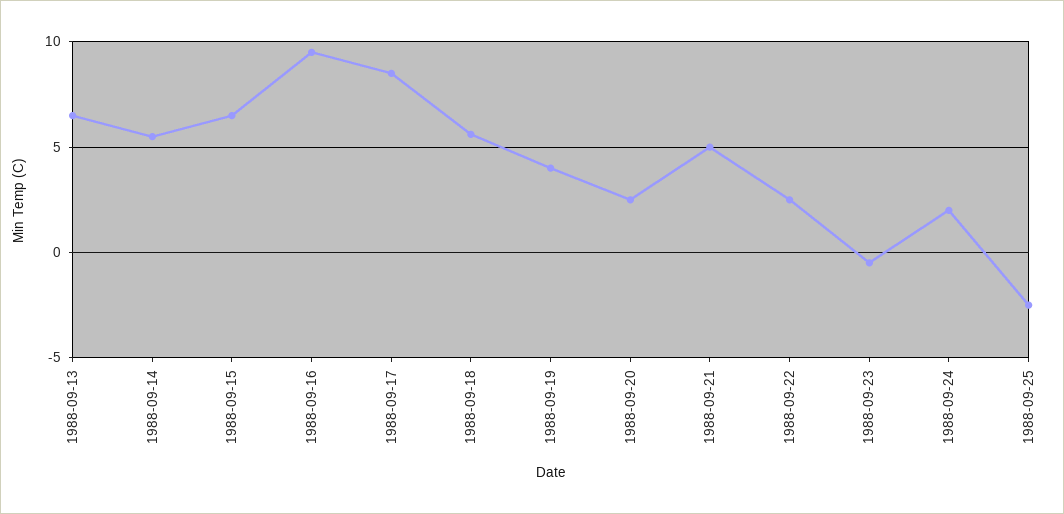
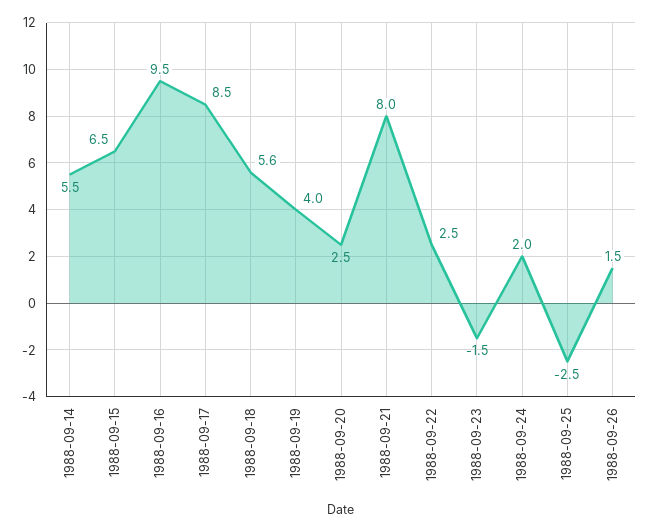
1988-09-13: 6.5 -> none
1988-09-21: 5 -> 8
1988-09-23: -0.5 -> -1.5
1988-09-26: none -> 1.5

